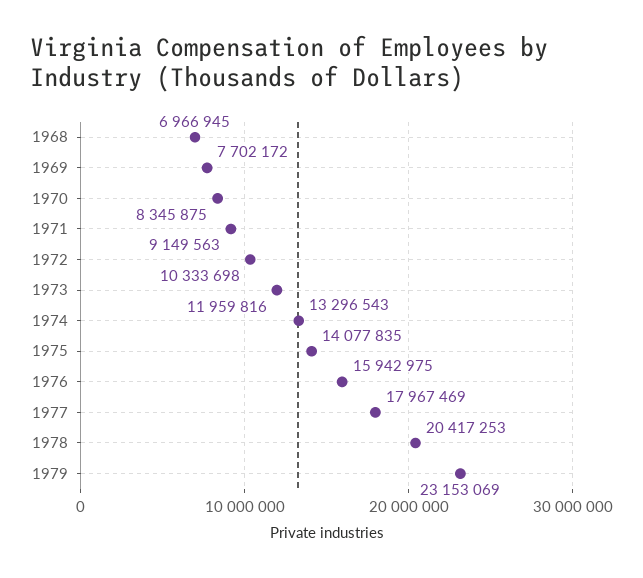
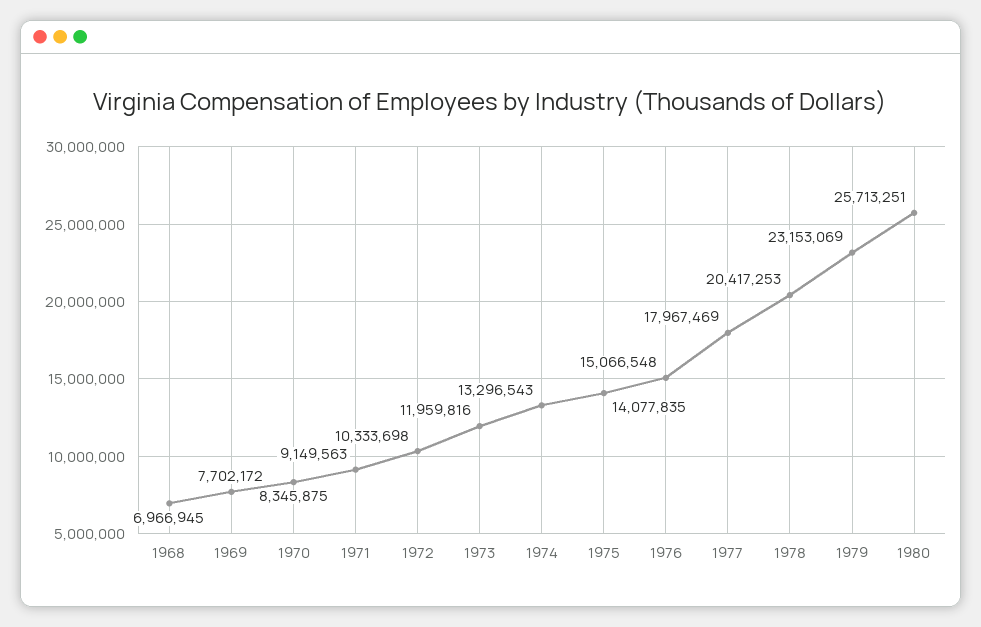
1976: 15942975 -> 15066548
1980: none -> 25713251

